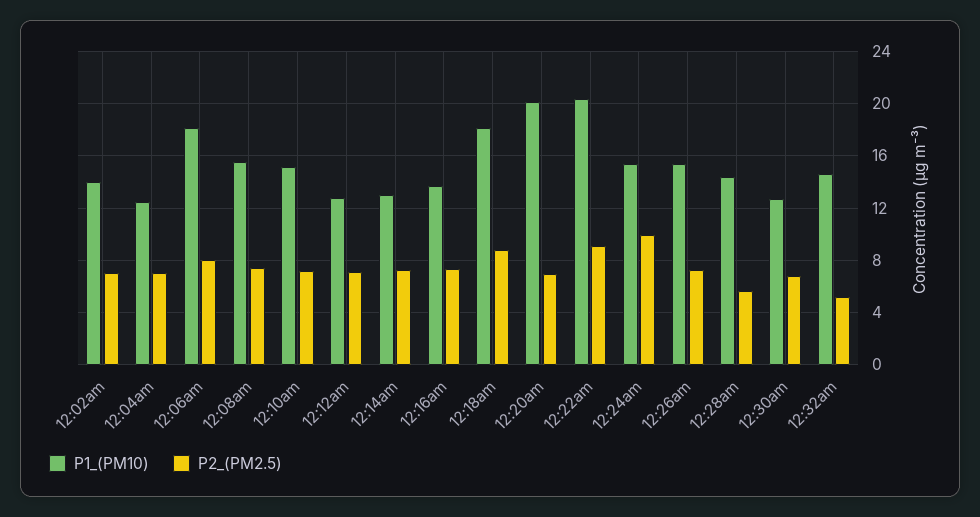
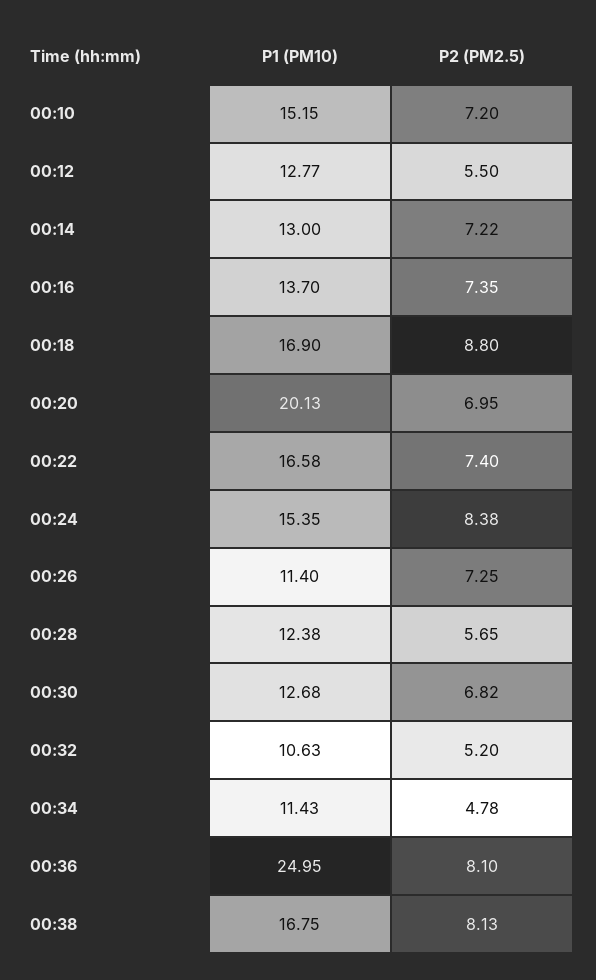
P1_(PM10), 12:02am: 14 -> none
P2_(PM2.5), 12:02am: 7 -> none
P1_(PM10), 12:04am: 12.5 -> none
P2_(PM2.5), 12:04am: 7 -> none
P1_(PM10), 12:06am: 18 -> none
P2_(PM2.5), 12:06am: 8 -> none
P1_(PM10), 12:08am: 15.5 -> none
P2_(PM2.5), 12:08am: 7.5 -> none
P2_(PM2.5), 12:12am: 7 -> 5.5
P1_(PM10), 12:18am: 18 -> 16.9
P1_(PM10), 12:22am: 20.5 -> 16.58
P2_(PM2.5), 12:22am: 9 -> 7.4
P2_(PM2.5), 12:24am: 10 -> 8.38
P1_(PM10), 12:26am: 15.5 -> 11.4
P1_(PM10), 12:28am: 14.5 -> 12.38
P1_(PM10), 12:32am: 14.5 -> 10.63
P1_(PM10), 00:34: none -> 11.43
P2_(PM2.5), 00:34: none -> 4.78
P1_(PM10), 00:36: none -> 24.95
P2_(PM2.5), 00:36: none -> 8.1
P1_(PM10), 00:38: none -> 16.75
P2_(PM2.5), 00:38: none -> 8.13

